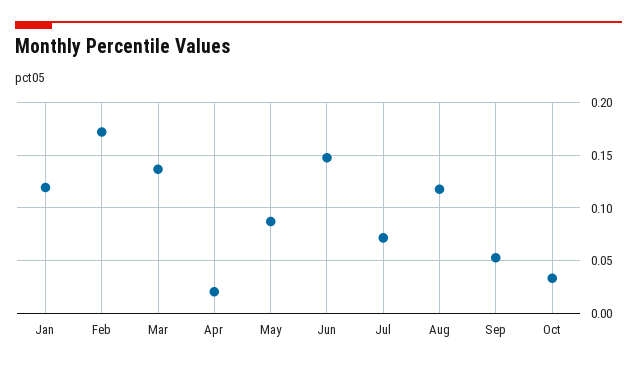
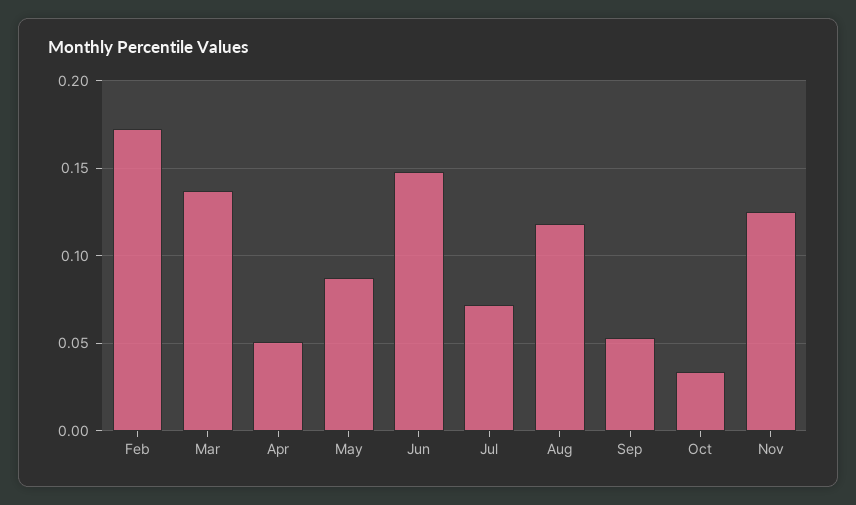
Jan: 0.12 -> none
Apr: 0.02 -> 0.05
Nov: none -> 0.125

